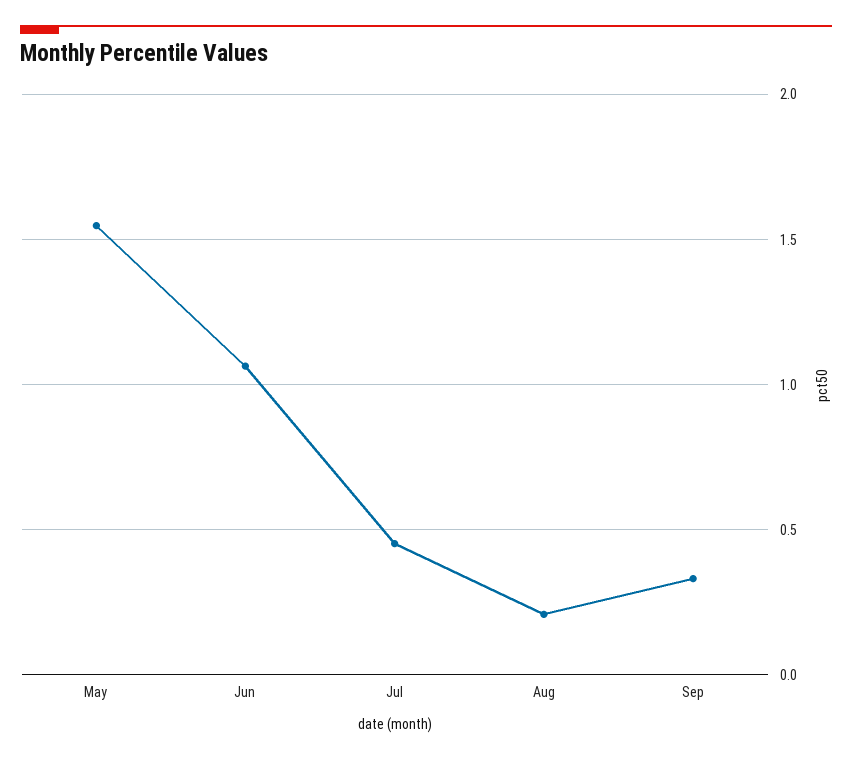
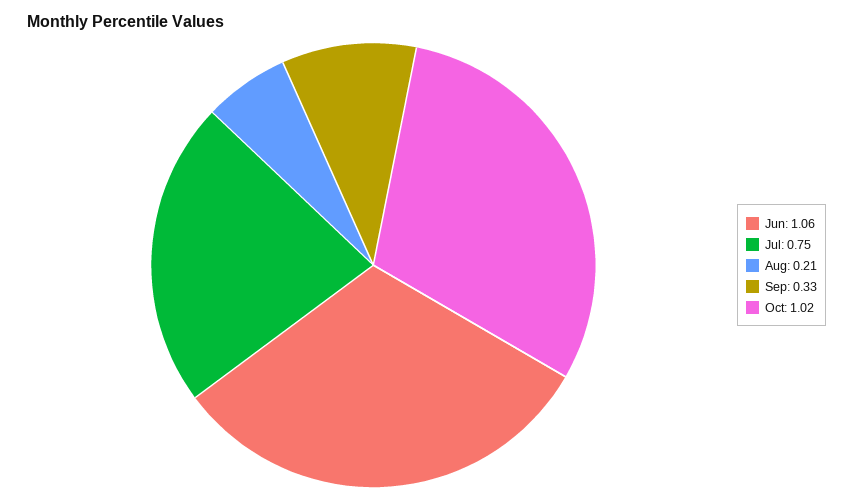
May: 1.55 -> none
Jul: 0.45 -> 0.75
Oct: none -> 1.02

